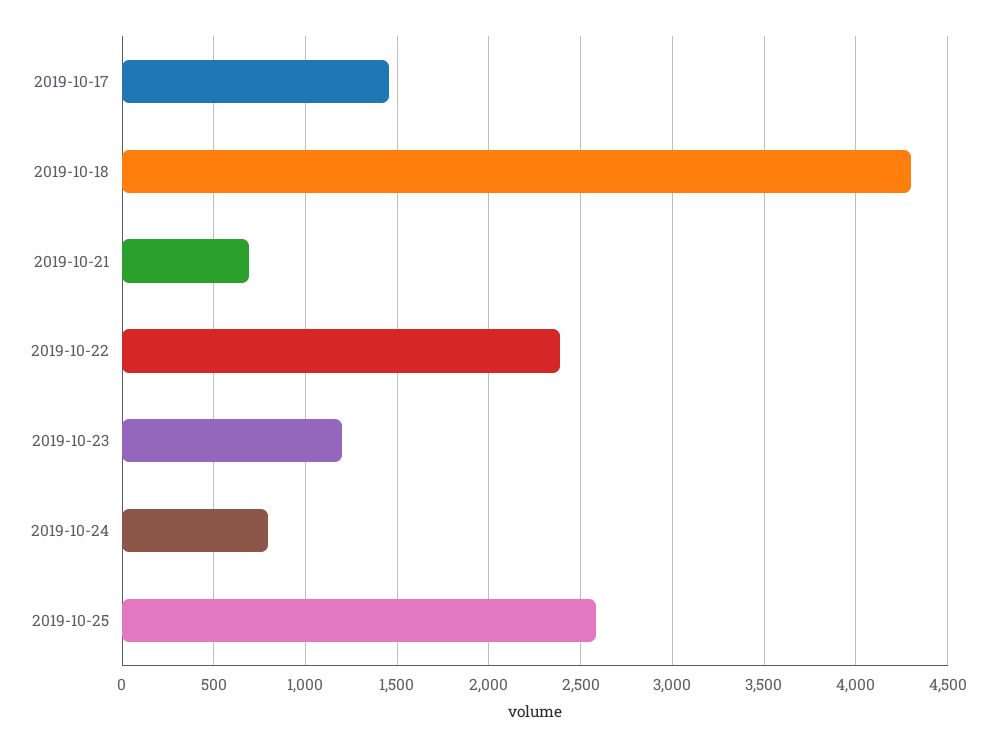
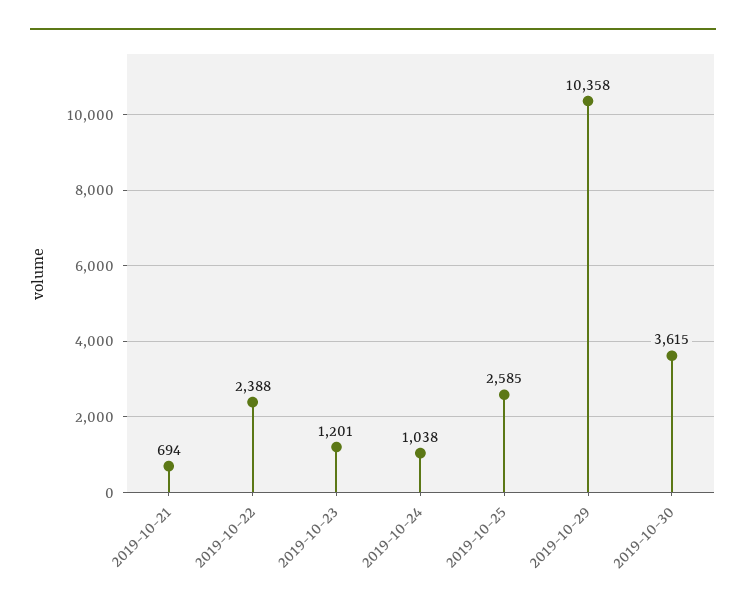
2019-10-17: 1450 -> none
2019-10-18: 4300 -> none
2019-10-24: 800 -> 1038
2019-10-29: none -> 10358
2019-10-30: none -> 3615

